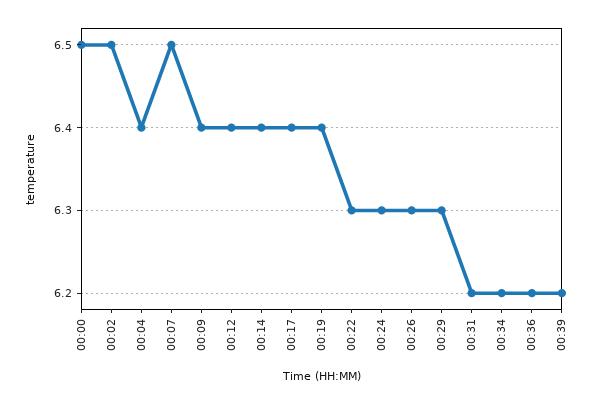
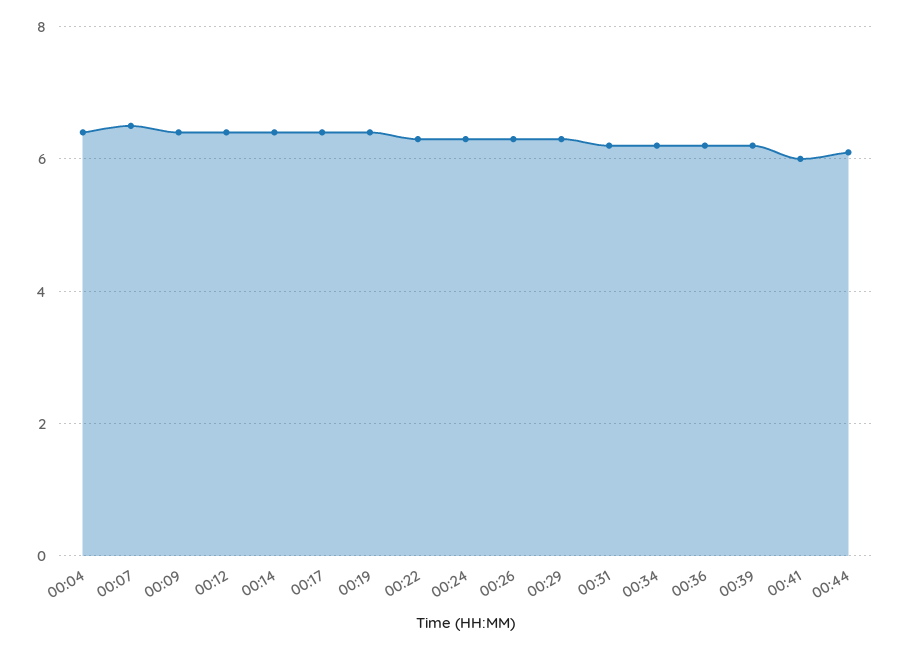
00:00: 6.5 -> none
00:02: 6.5 -> none
00:41: none -> 6
00:44: none -> 6

